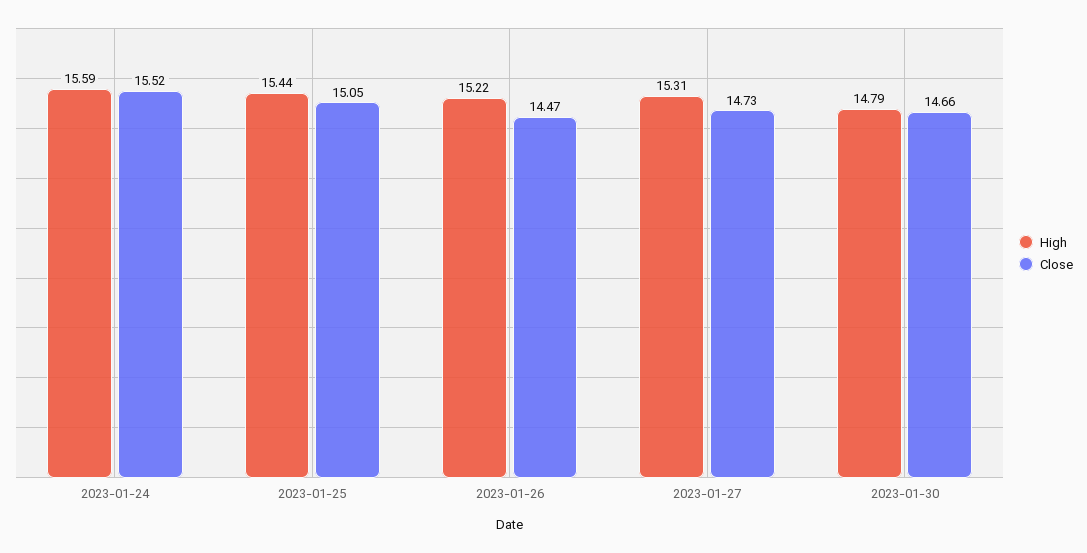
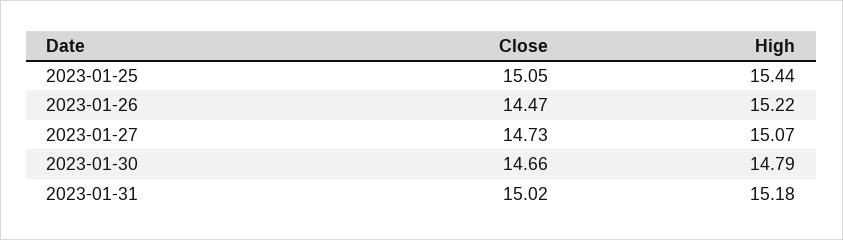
High, 2023-01-24: 15.59 -> none
Close, 2023-01-24: 15.52 -> none
High, 2023-01-27: 15.31 -> 15.07
Close, 2023-01-31: none -> 15.02
High, 2023-01-31: none -> 15.18

